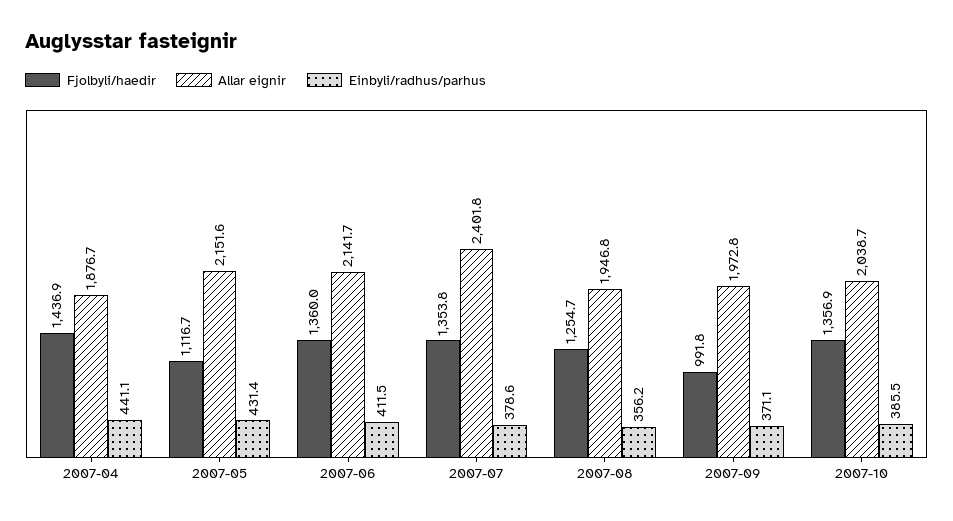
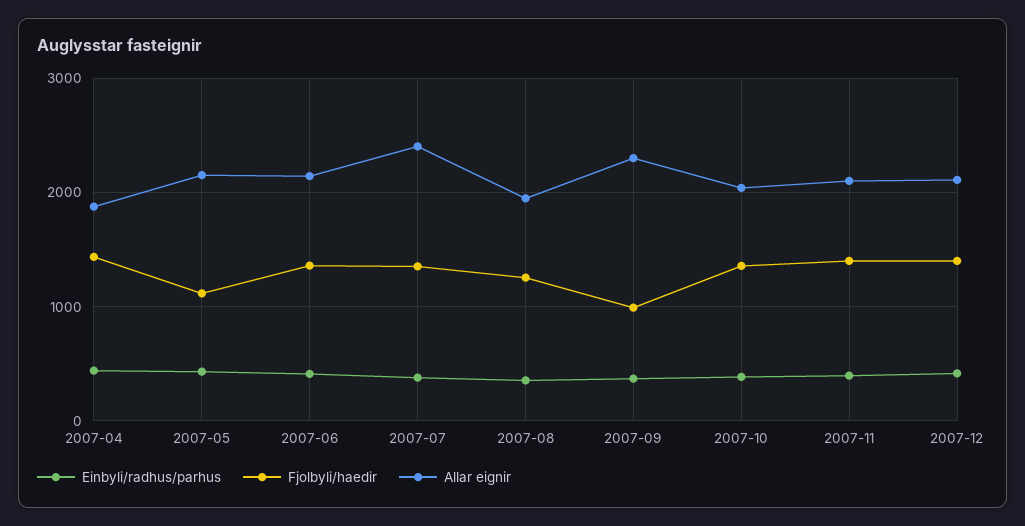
Allar eignir, 2007-09: 1972.8 -> 2300
Einbyli/radhus/parhus, 2007-11: none -> 400
Fjolbyli/haedir, 2007-11: none -> 1400
Allar eignir, 2007-11: none -> 2100
Einbyli/radhus/parhus, 2007-12: none -> 400
Fjolbyli/haedir, 2007-12: none -> 1400
Allar eignir, 2007-12: none -> 2100

